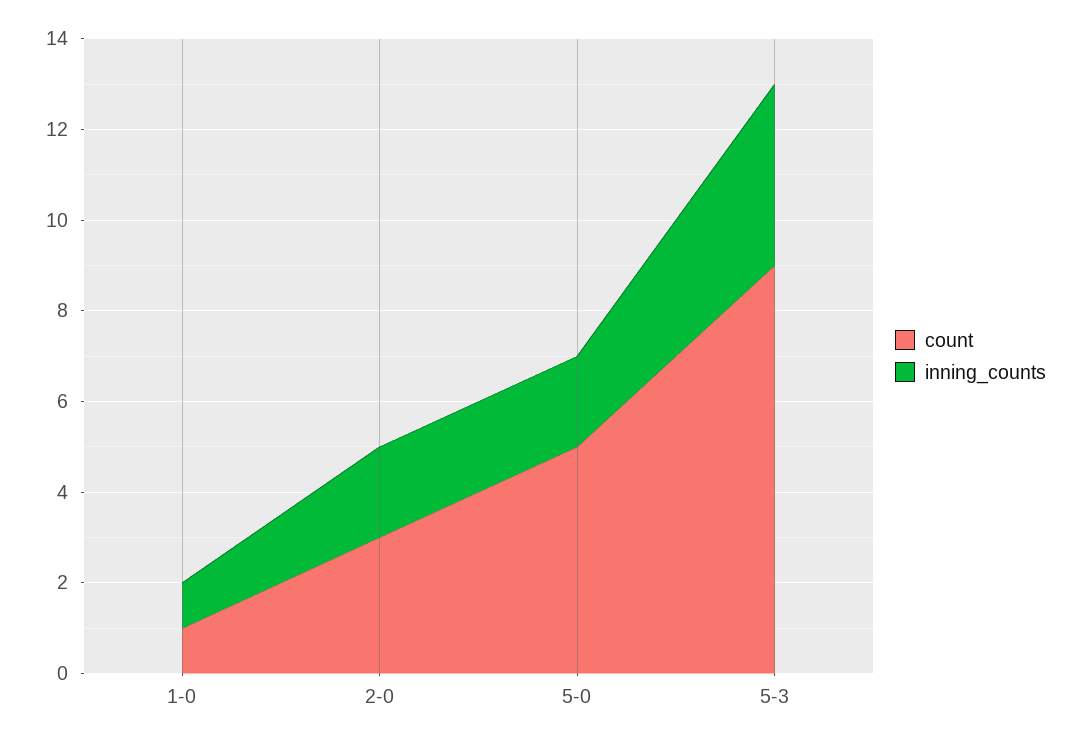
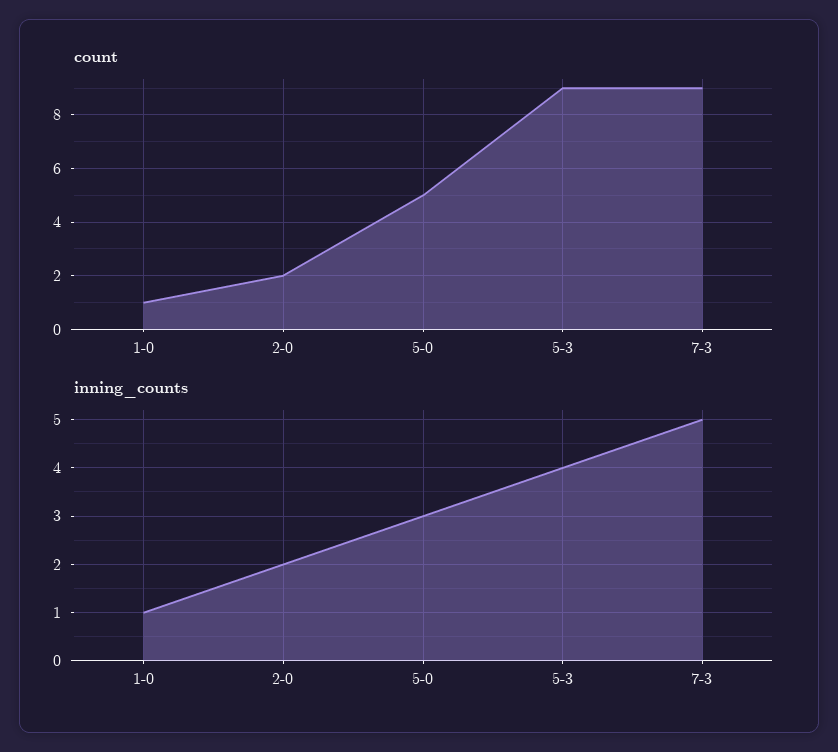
count, 2-0: 3 -> 2
inning_counts, 5-0: 2 -> 3
count, 7-3: none -> 9
inning_counts, 7-3: none -> 5

